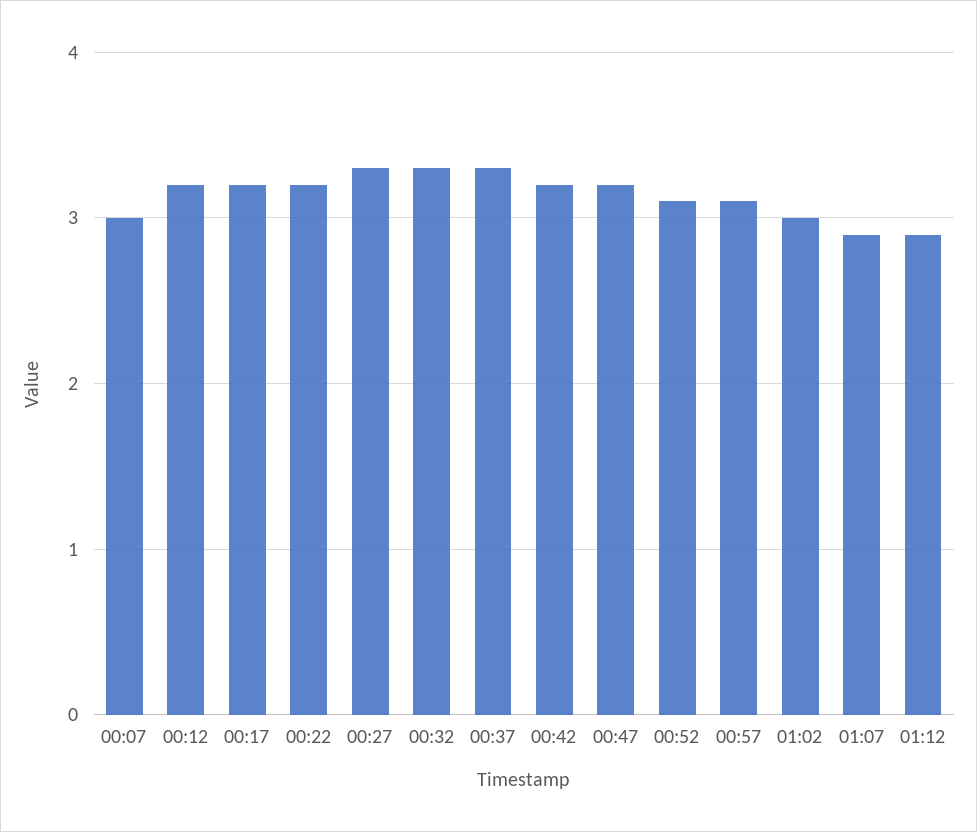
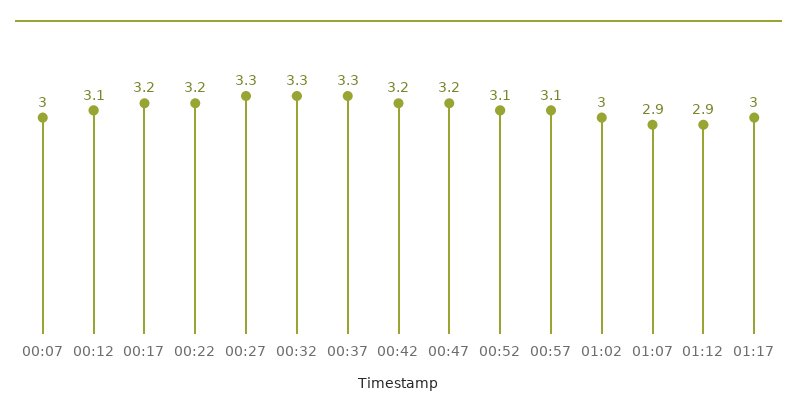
00:12: 3.2 -> 3.1
01:17: none -> 3

